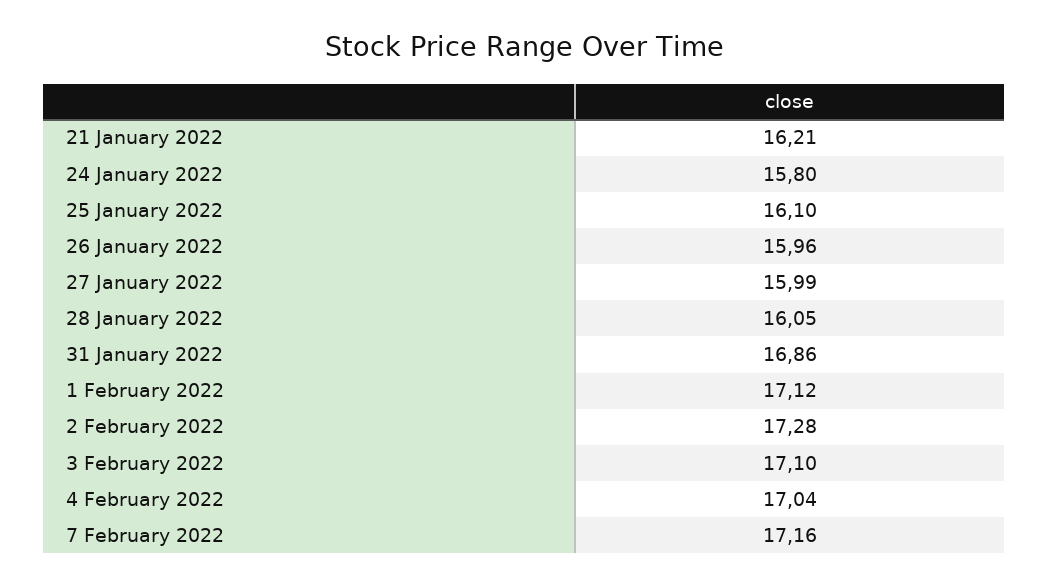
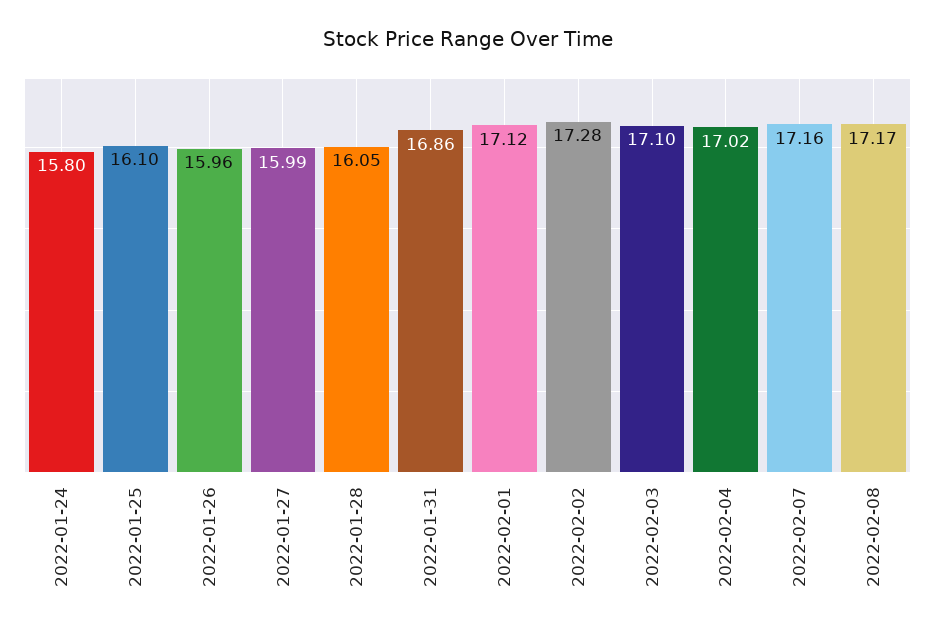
21 January 2022: 16.21 -> none
4 February 2022: 17.04 -> 17.02
2022-02-08: none -> 17.17

